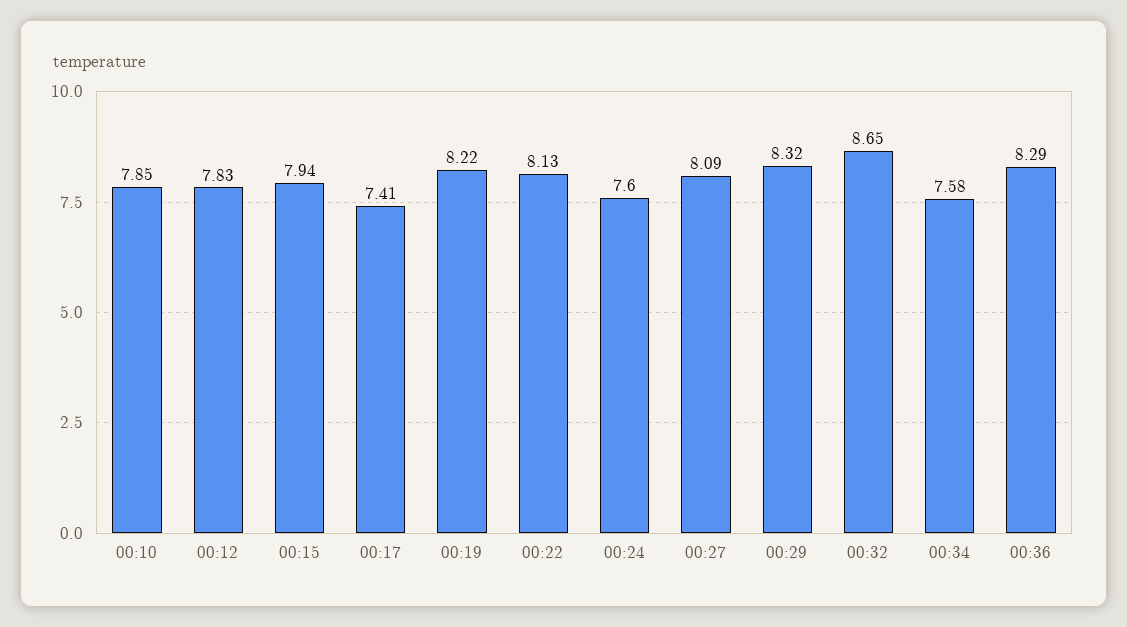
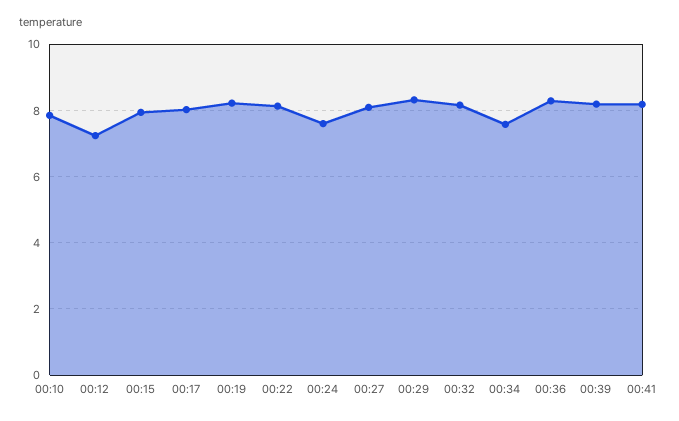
00:12: 7.83 -> 7.2
00:17: 7.41 -> 8
00:32: 8.65 -> 8.2
00:39: none -> 8.2
00:41: none -> 8.2

